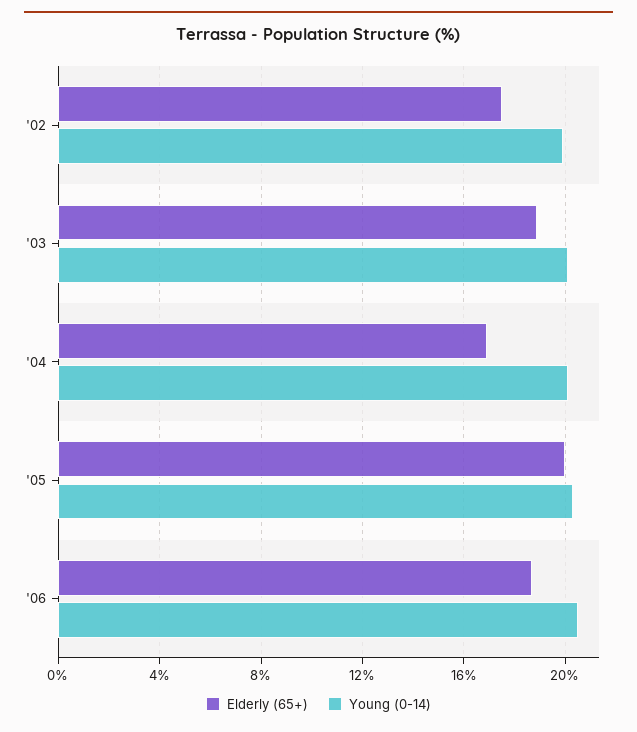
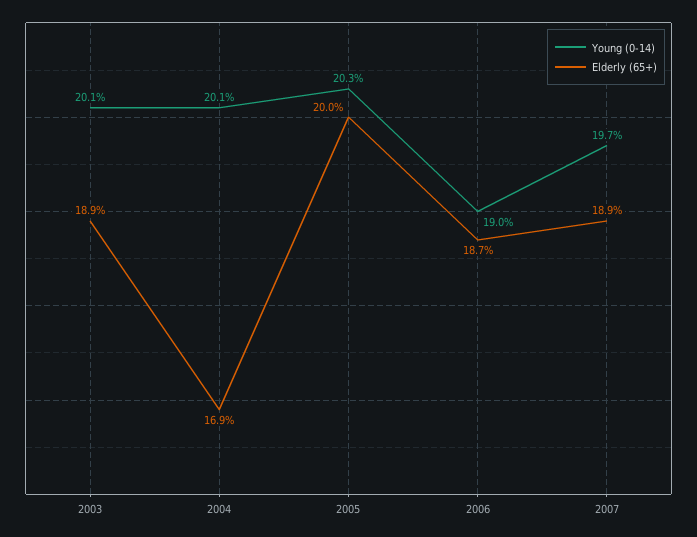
Elderly (65+), '02: 17.5 -> none
Young (0-14), '02: 20 -> none
Young (0-14), '06: 20.5 -> 19
Young (0-14), 2007: none -> 19.7
Elderly (65+), 2007: none -> 18.9

